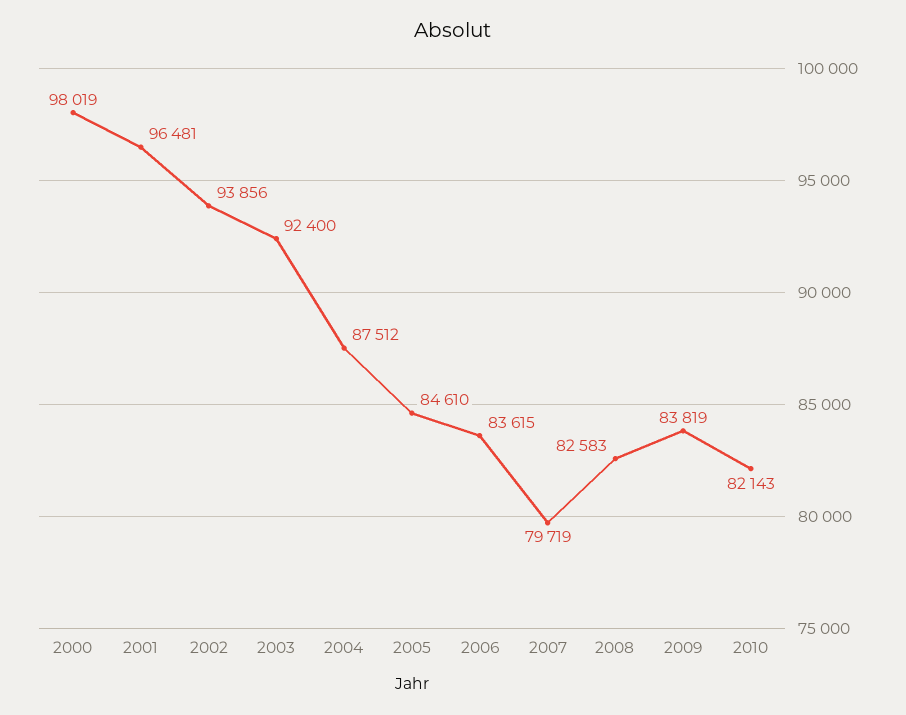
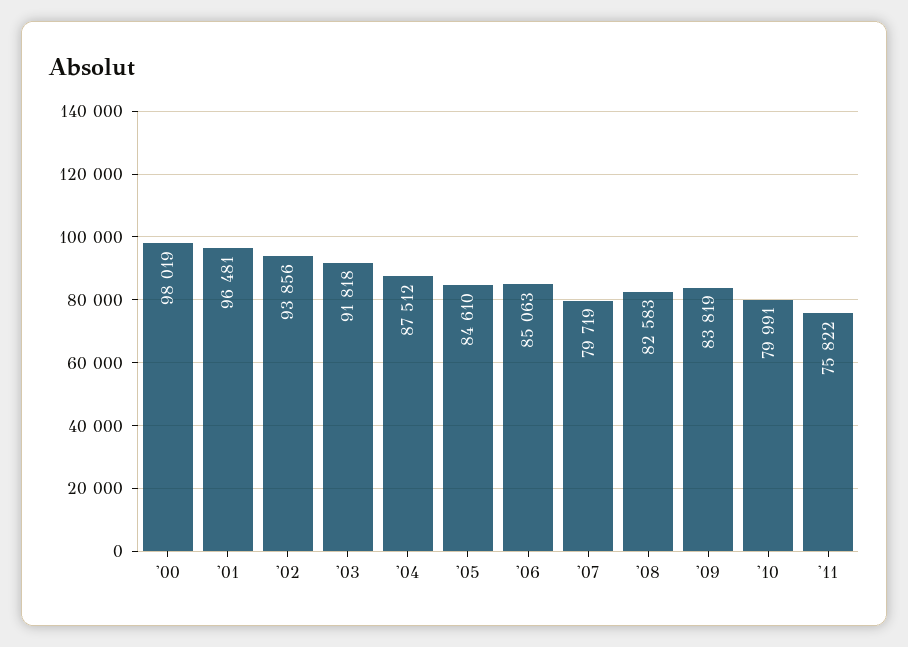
2003: 92400 -> 91818
2006: 83615 -> 85063
2010: 82143 -> 79991
'11: none -> 75822

